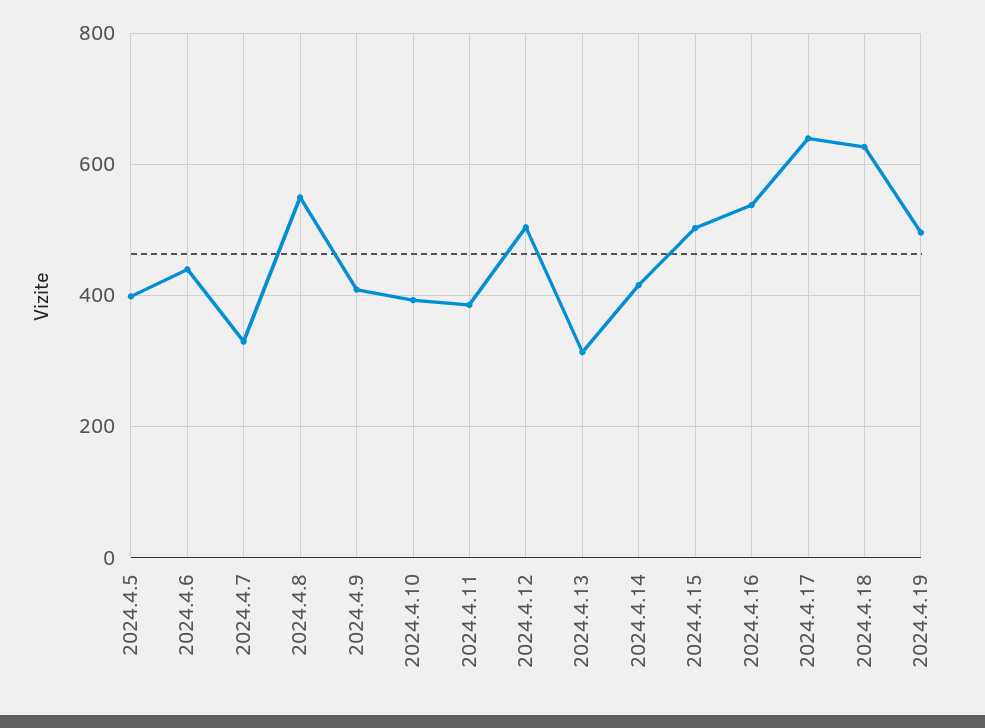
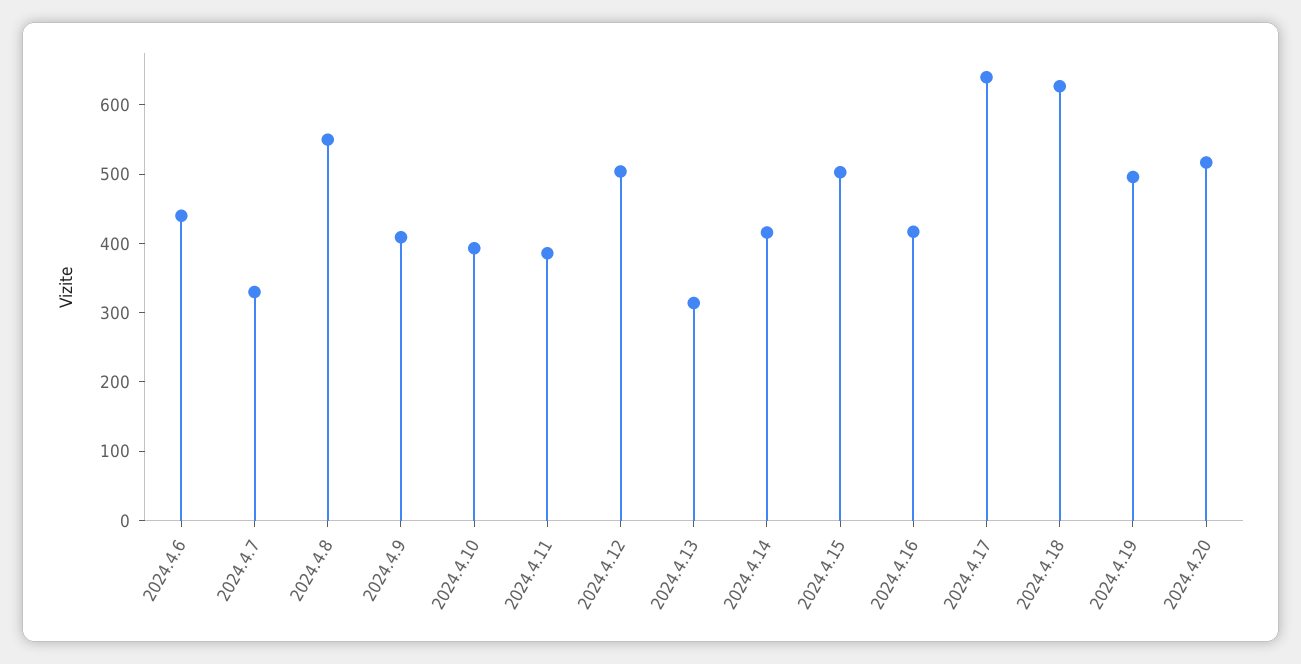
2024.4.5: 400 -> none
2024.4.16: 540 -> 420
2024.4.20: none -> 520

